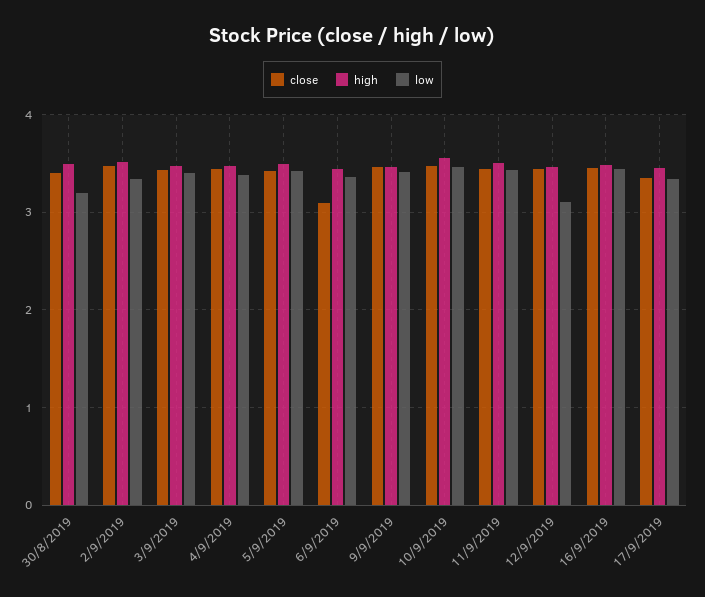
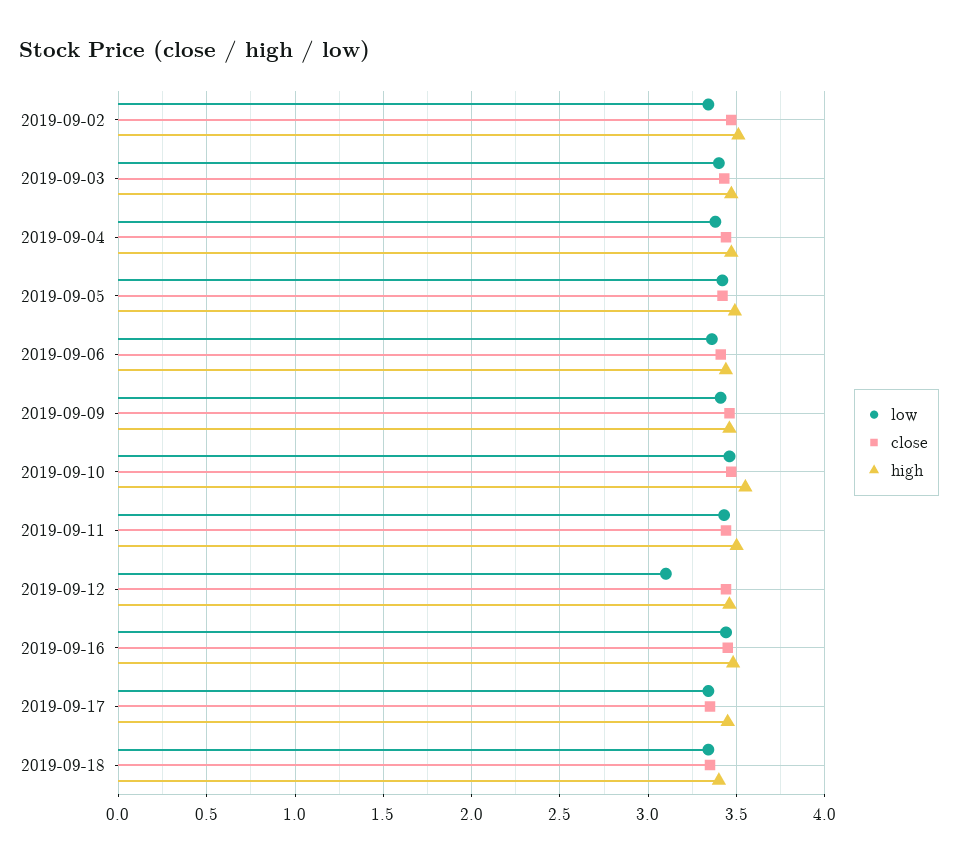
close, 30/8/2019: 3.4 -> none
high, 30/8/2019: 3.5 -> none
low, 30/8/2019: 3.2 -> none
close, 6/9/2019: 3.1 -> 3.4
low, 2019-09-18: none -> 3.35
close, 2019-09-18: none -> 3.35
high, 2019-09-18: none -> 3.4

